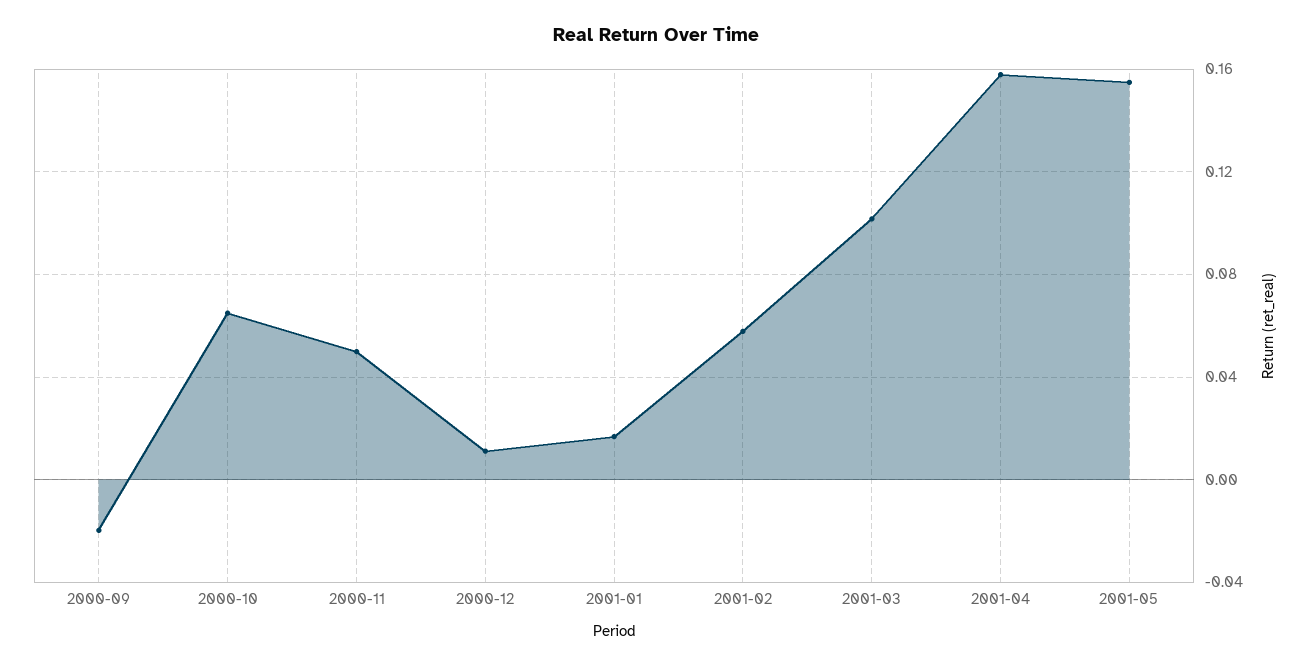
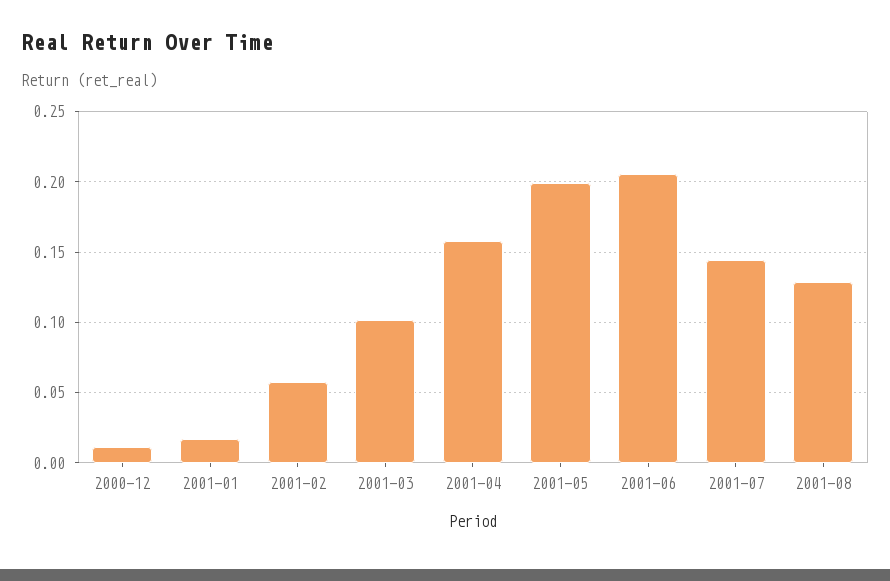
2000-09: -0.02 -> none
2000-10: 0.065 -> none
2000-11: 0.05 -> none
2001-05: 0.155 -> 0.2
2001-06: none -> 0.205
2001-07: none -> 0.145
2001-08: none -> 0.13

